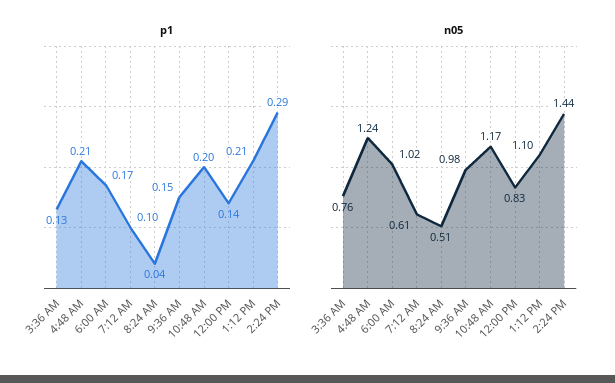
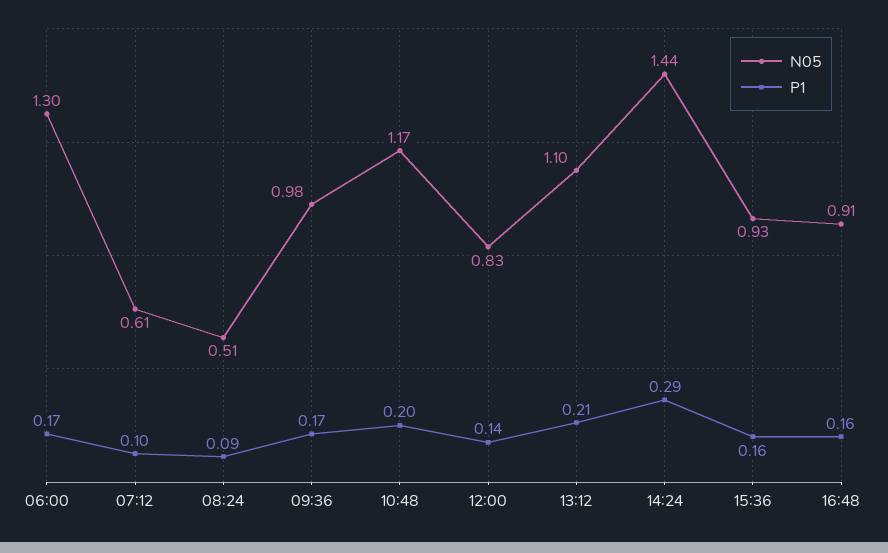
p1, 3:36 AM: 0.13 -> none
p1, 4:48 AM: 0.21 -> none
p1, 8:24 AM: 0.04 -> 0.09
p1, 9:36 AM: 0.15 -> 0.17
n05, 3:36 AM: 0.76 -> none
n05, 4:48 AM: 1.24 -> none
n05, 6:00 AM: 1.02 -> 1.3
n05, 15:36: none -> 0.93
p1, 15:36: none -> 0.16
n05, 16:48: none -> 0.91
p1, 16:48: none -> 0.16

